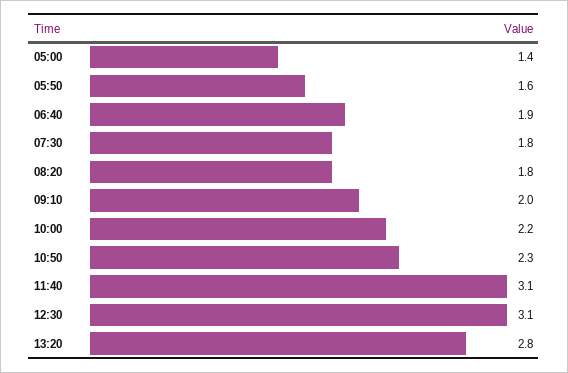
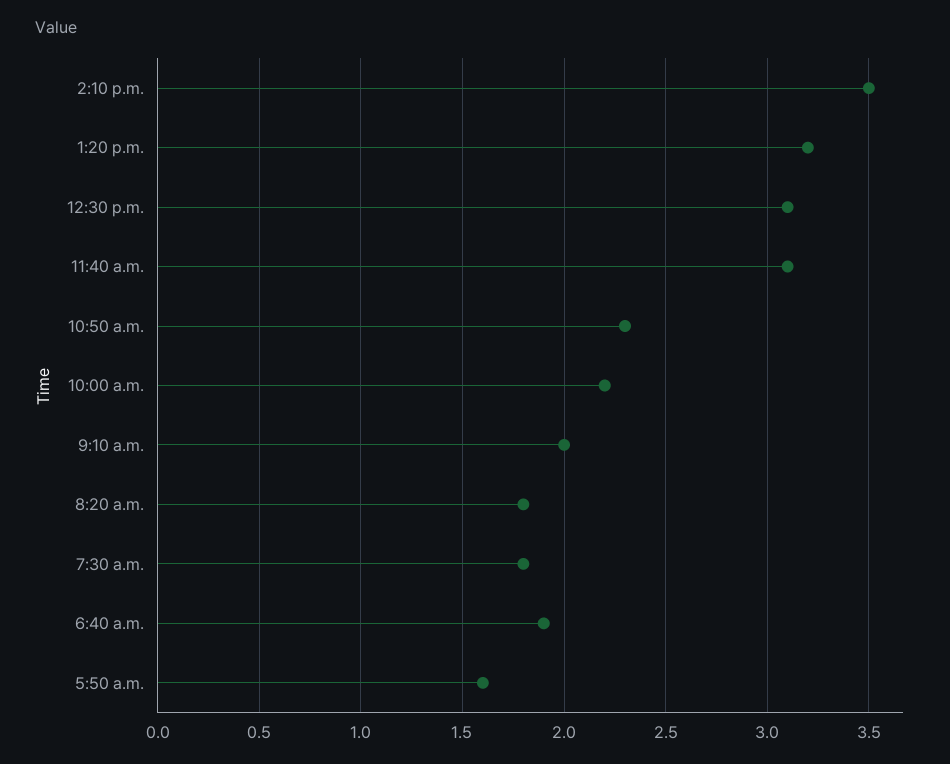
05:00: 1.4 -> none
13:20: 2.8 -> 3.2
2:10 p.m.: none -> 3.5

